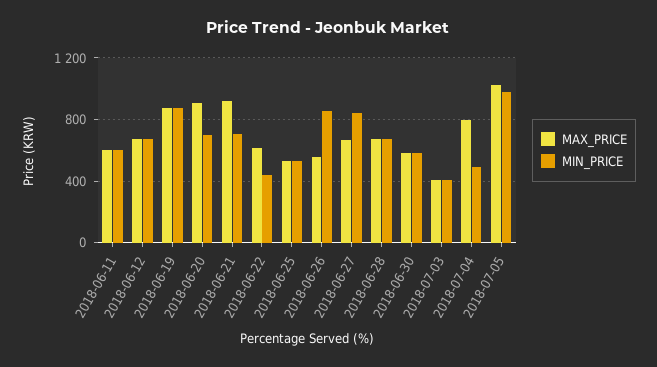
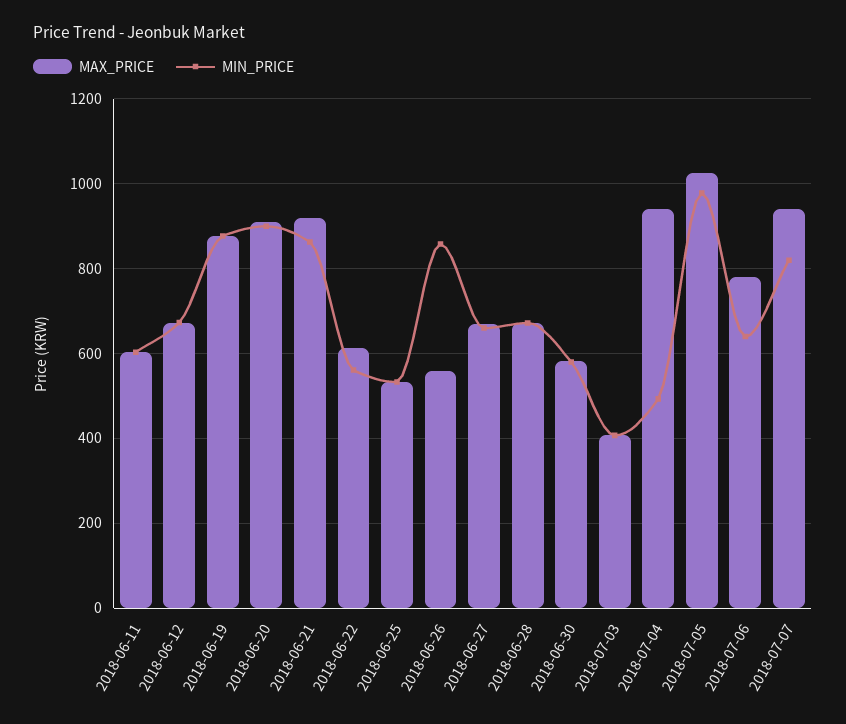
MIN_PRICE, 2018-06-20: 700 -> 900
MIN_PRICE, 2018-06-21: 700 -> 860
MIN_PRICE, 2018-06-22: 450 -> 560
MIN_PRICE, 2018-06-27: 850 -> 660
MAX_PRICE, 2018-07-04: 800 -> 940
MAX_PRICE, 2018-07-06: none -> 780
MIN_PRICE, 2018-07-06: none -> 640
MAX_PRICE, 2018-07-07: none -> 940
MIN_PRICE, 2018-07-07: none -> 820

